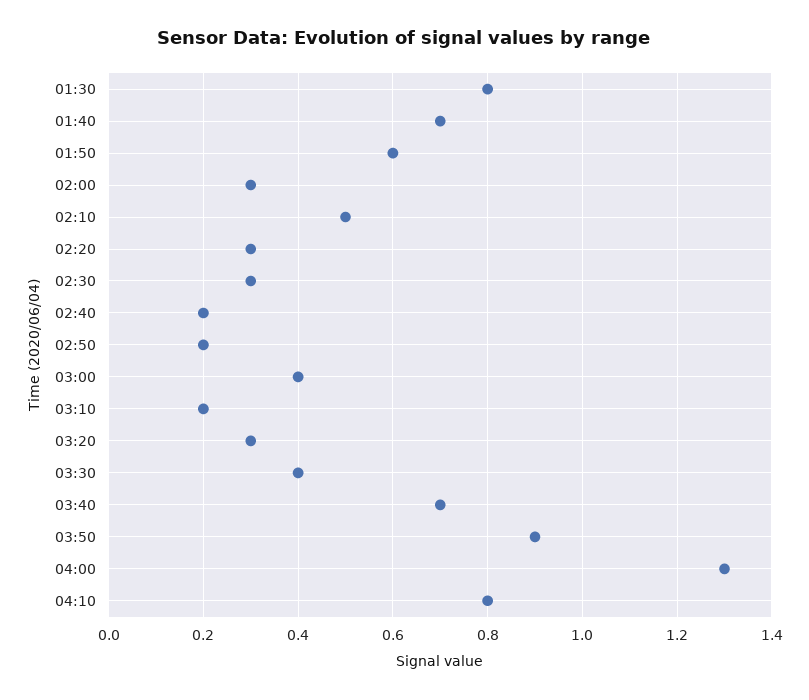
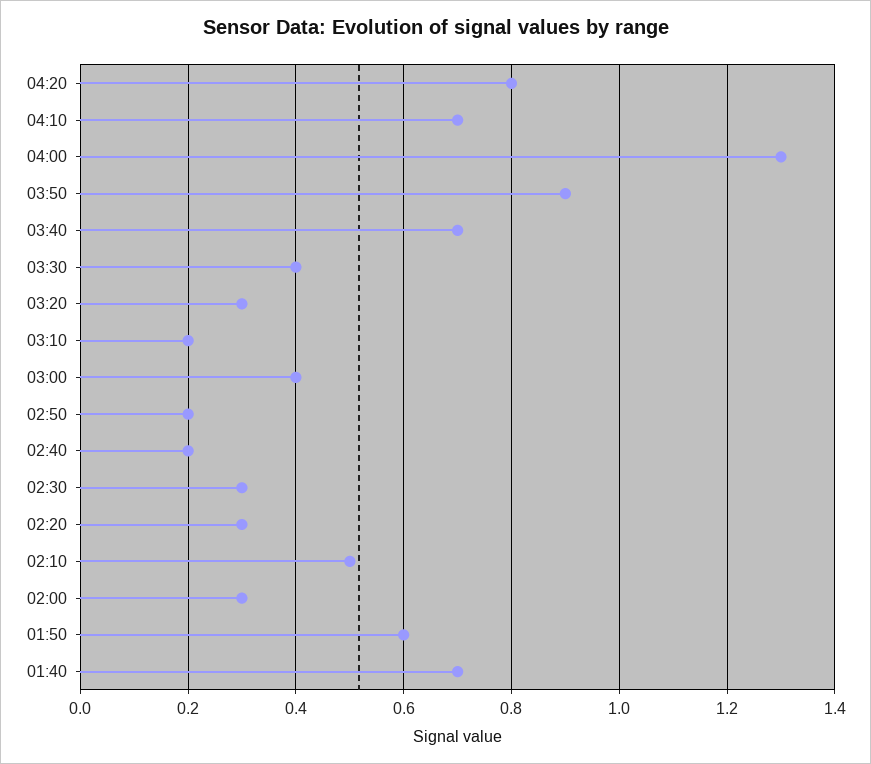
01:30: 0.8 -> none
04:10: 0.8 -> 0.7
04:20: none -> 0.8

